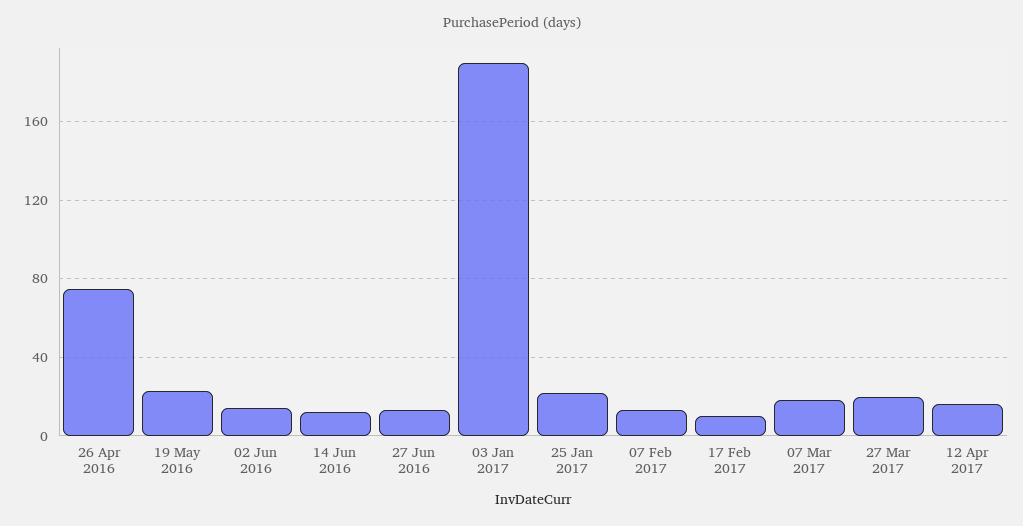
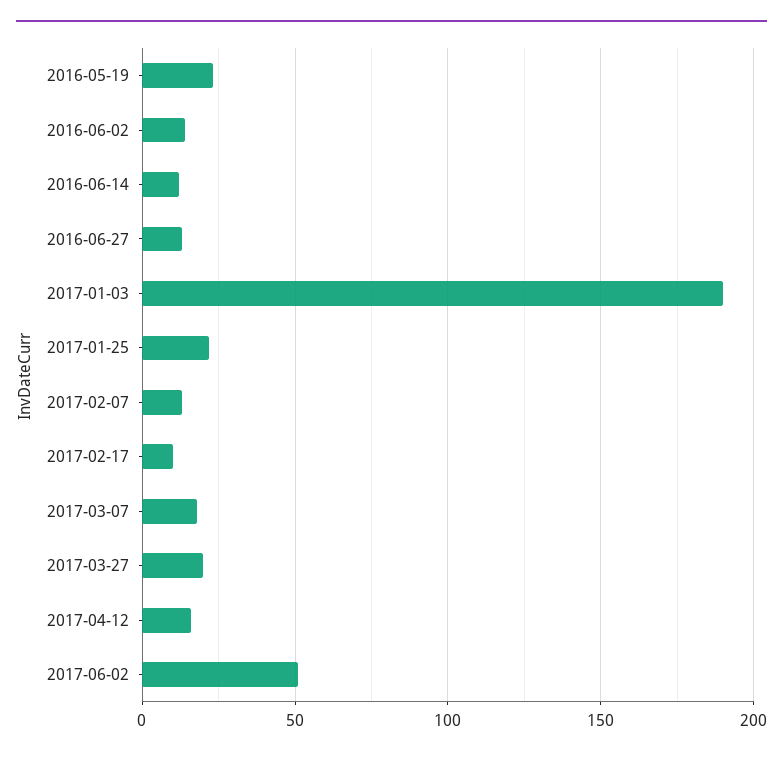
26 Apr 2016: 75 -> none
2017-06-02: none -> 50

